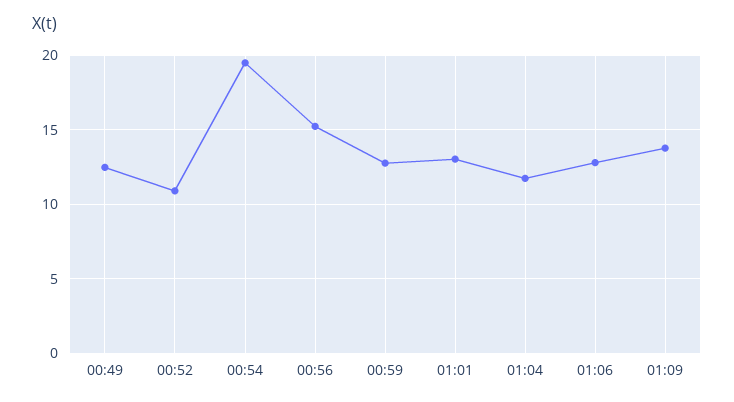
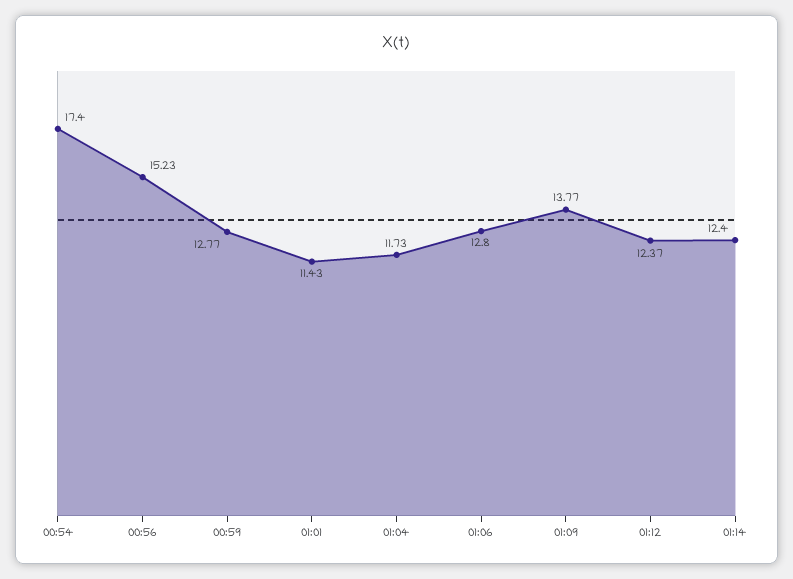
00:49: 12.5 -> none
00:52: 11 -> none
00:54: 19.5 -> 17.4
01:01: 13 -> 11.43
01:12: none -> 12.37
01:14: none -> 12.4

